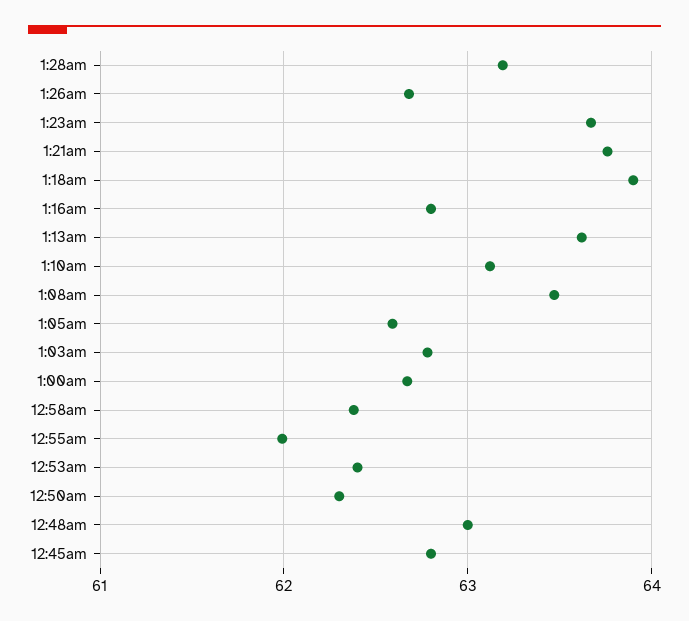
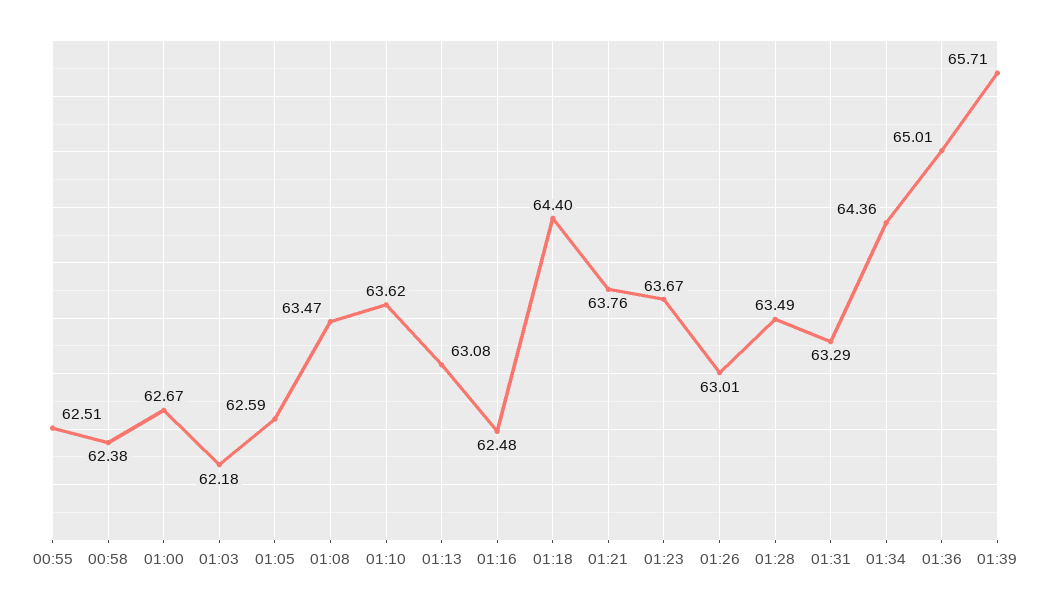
1:28am: 63.2 -> 63.49
1:26am: 62.7 -> 63.01
1:18am: 63.9 -> 64.4
1:16am: 62.8 -> 62.48
1:13am: 63.6 -> 63.08
1:10am: 63.1 -> 63.62
1:03am: 62.8 -> 62.18
12:55am: 62 -> 62.51
12:53am: 62.4 -> none
12:50am: 62.3 -> none
12:48am: 63 -> none
12:45am: 62.8 -> none
01:31: none -> 63.29
01:34: none -> 64.36
01:36: none -> 65.01
01:39: none -> 65.71

